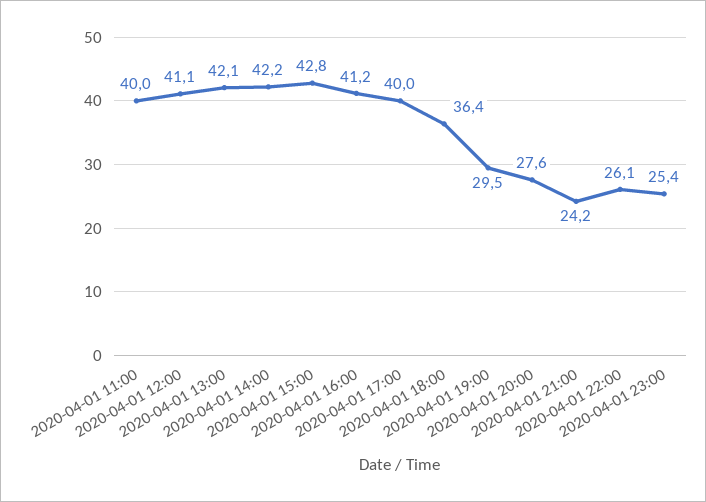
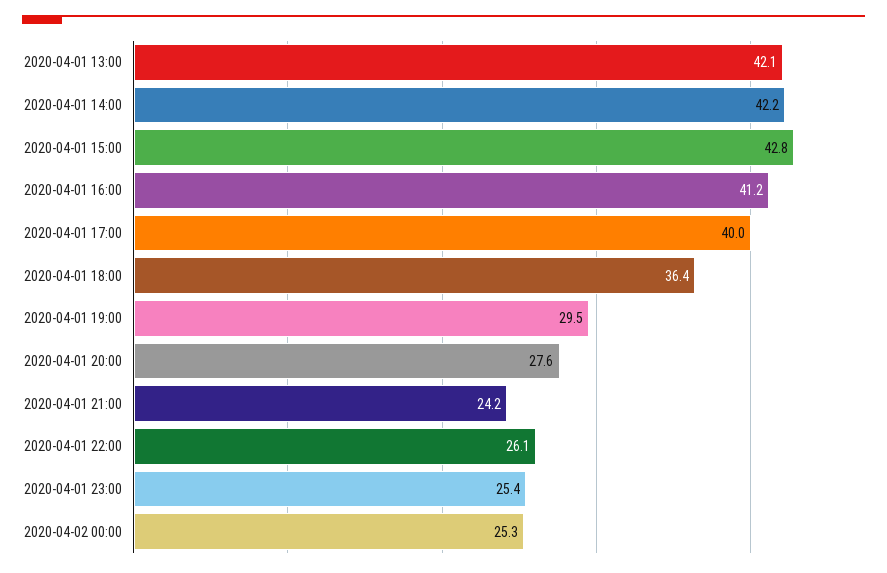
2020-04-01 11:00: 40 -> none
2020-04-01 12:00: 41.1 -> none
2020-04-02 00:00: none -> 25.3

